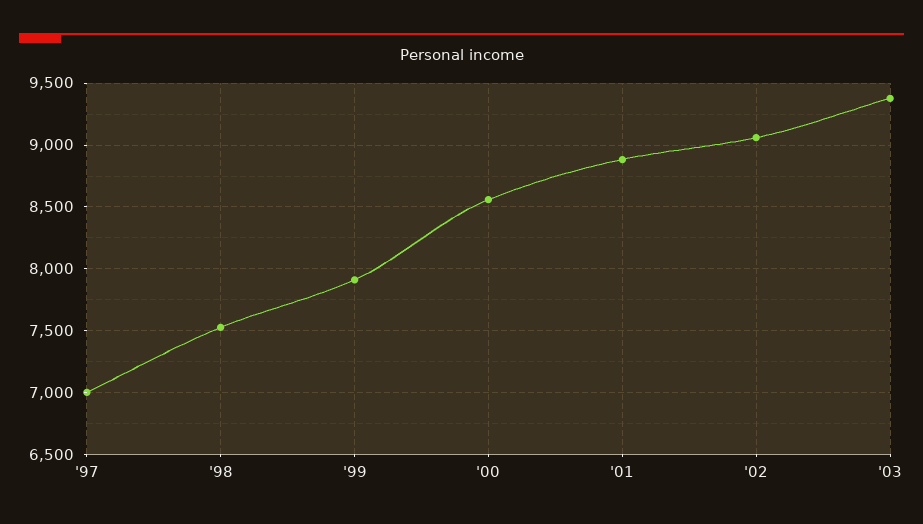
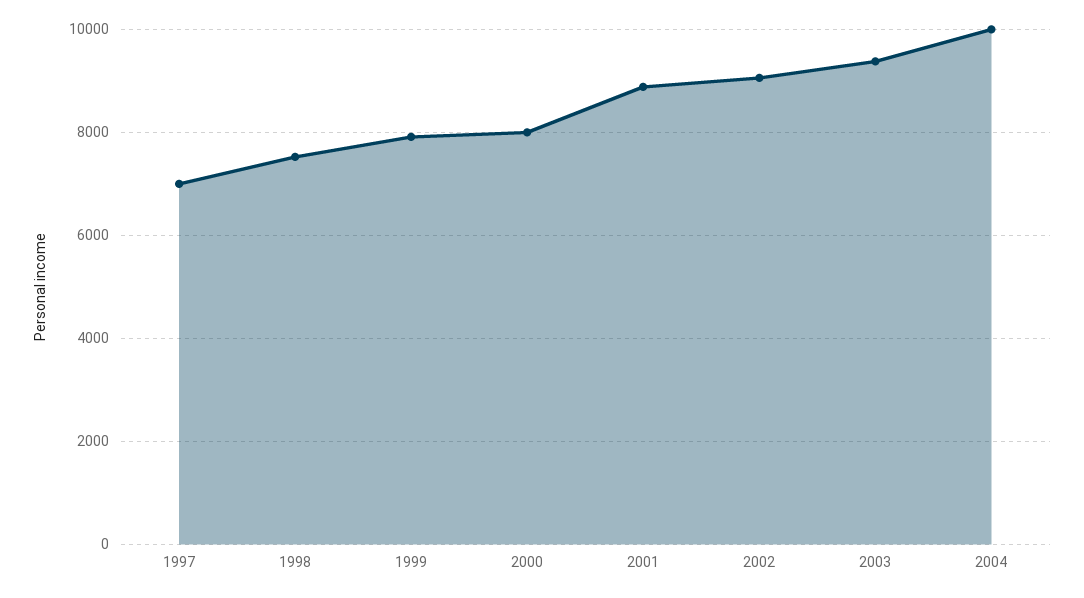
'00: 8550 -> 8000
2004: none -> 10000

